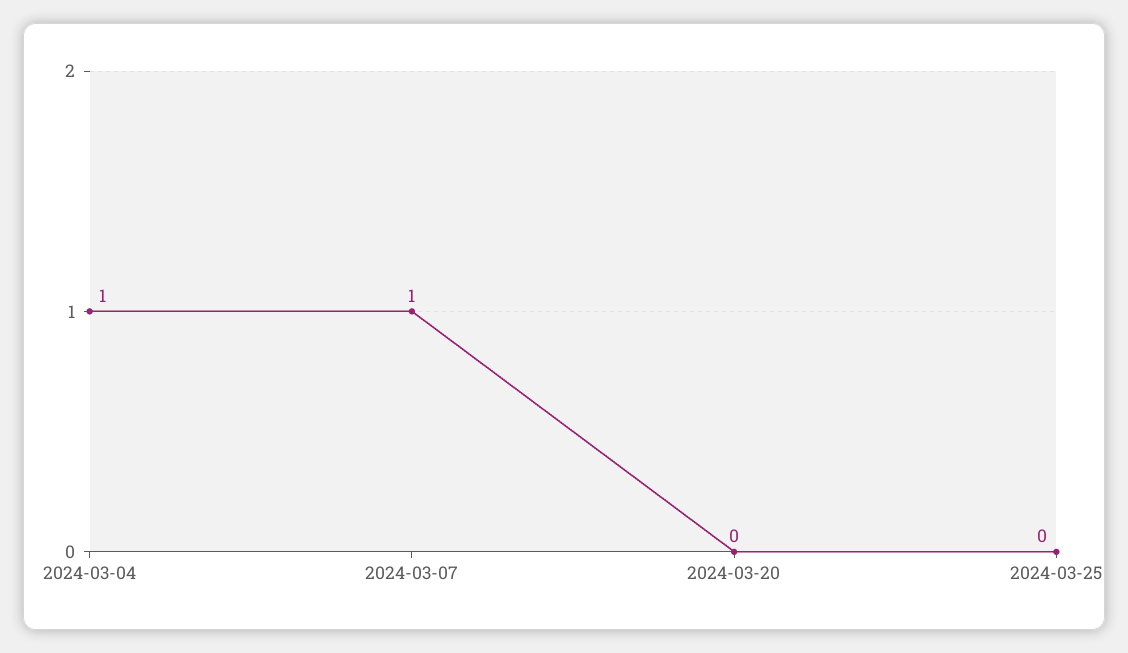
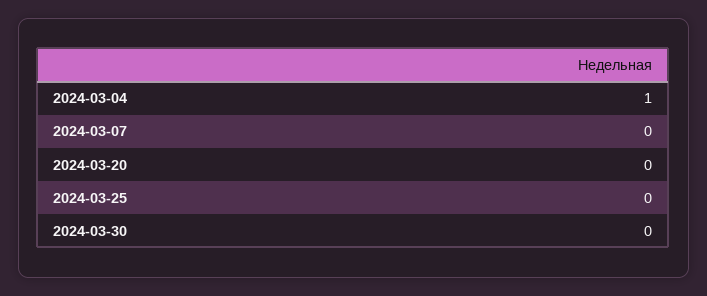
2024-03-07: 1 -> 0
2024-03-30: none -> 0

